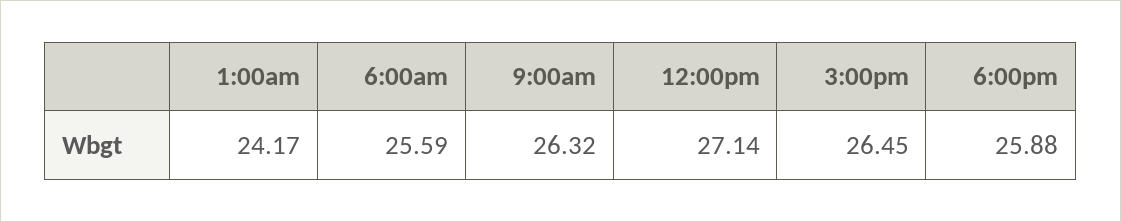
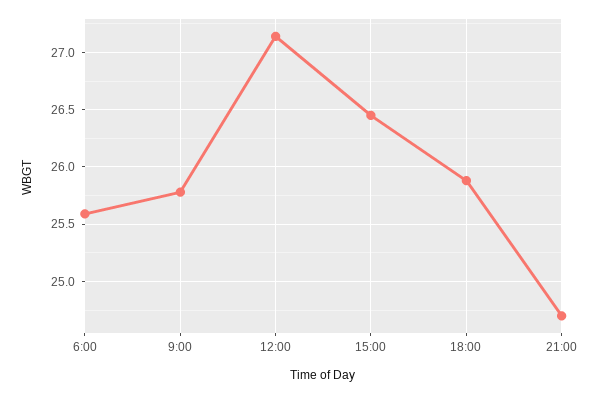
1:00am: 24.17 -> none
9:00am: 26.32 -> 25.8
21:00: none -> 24.7

